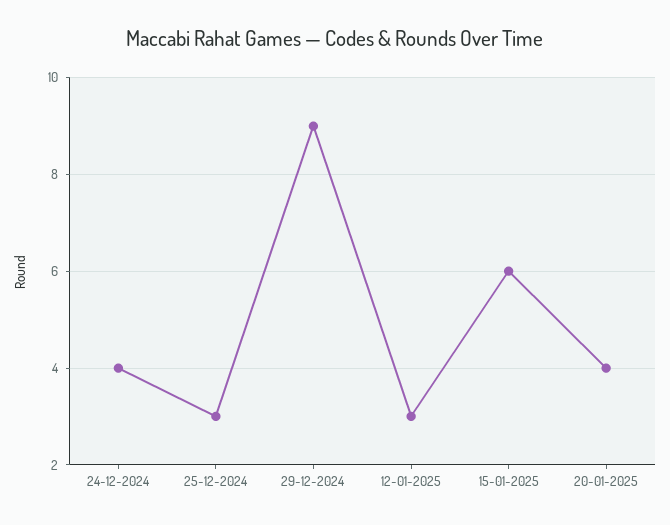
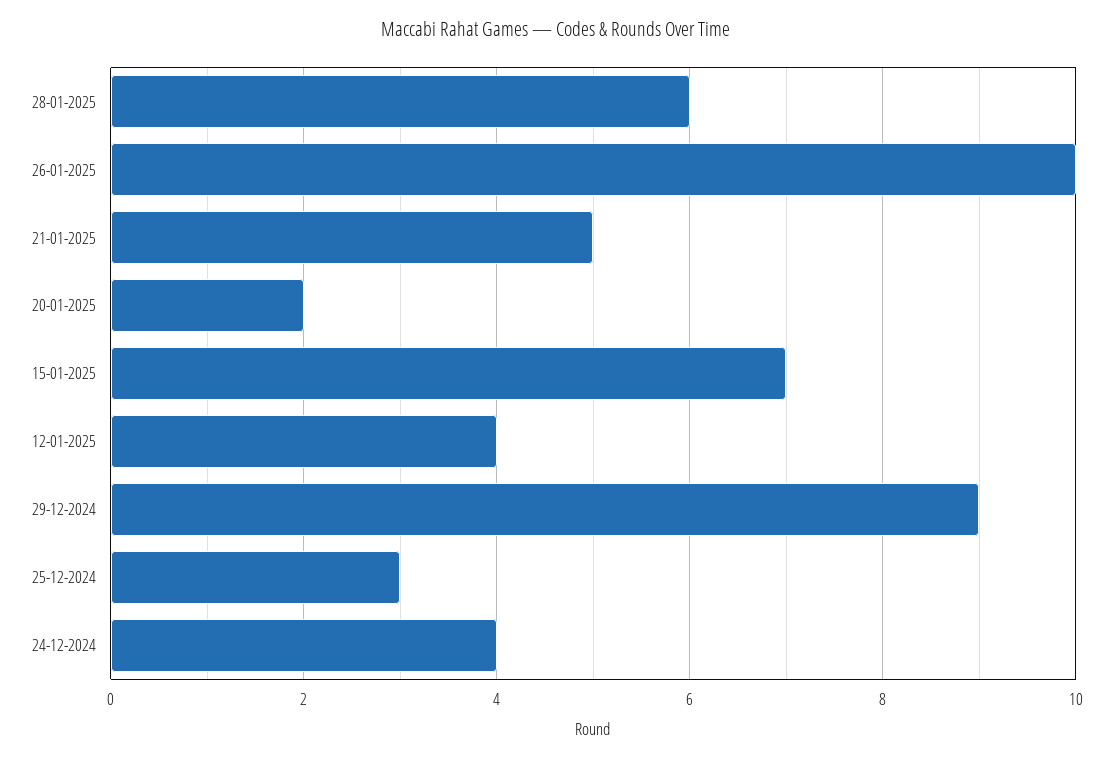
12-01-2025: 3 -> 4
15-01-2025: 6 -> 7
20-01-2025: 4 -> 2
28-01-2025: none -> 6
26-01-2025: none -> 10
21-01-2025: none -> 5

